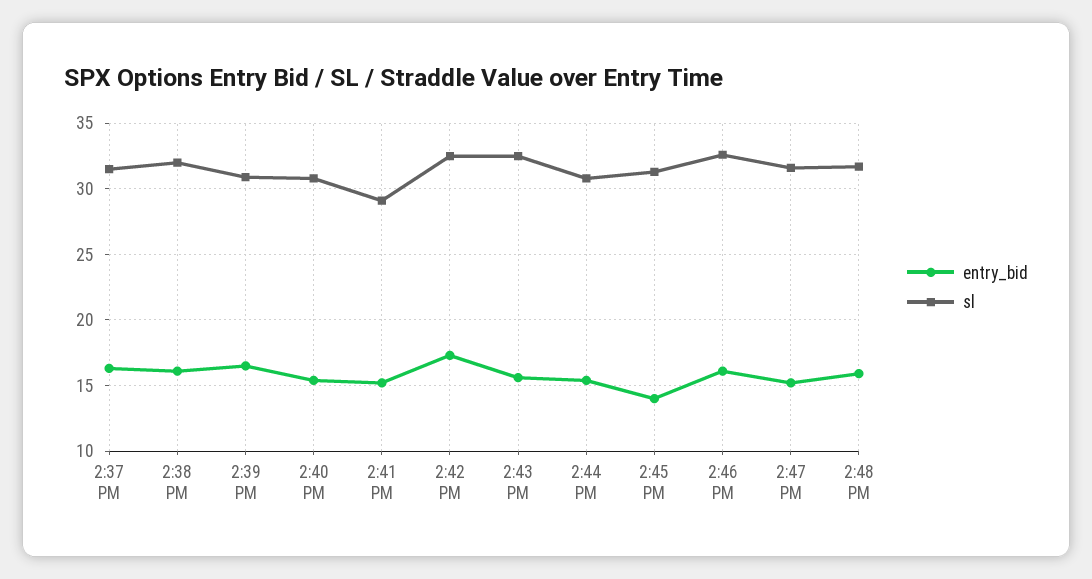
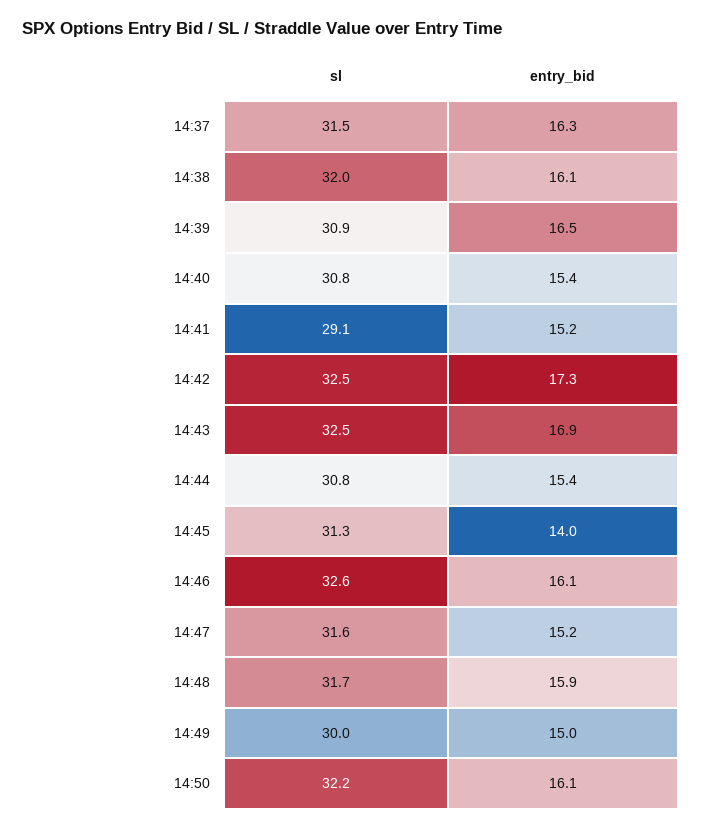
entry_bid, 2:43 PM: 15.5 -> 16.9
sl, 14:49: none -> 30
entry_bid, 14:49: none -> 15
sl, 14:50: none -> 32.2
entry_bid, 14:50: none -> 16.1

